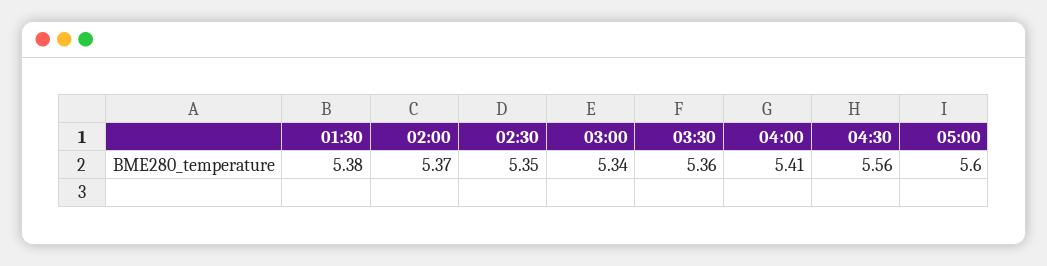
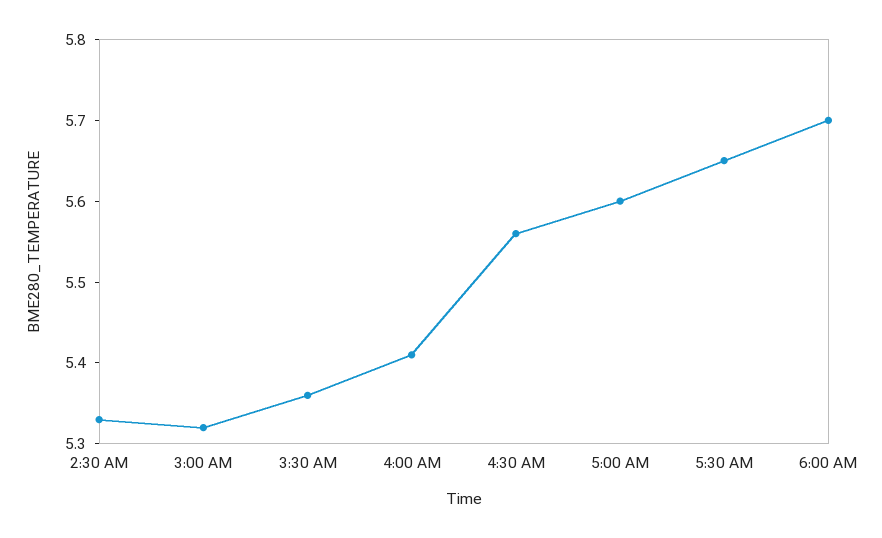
01:30: 5.38 -> none
02:00: 5.37 -> none
02:30: 5.35 -> 5.33
03:00: 5.34 -> 5.32
5:30 AM: none -> 5.65
6:00 AM: none -> 5.7

